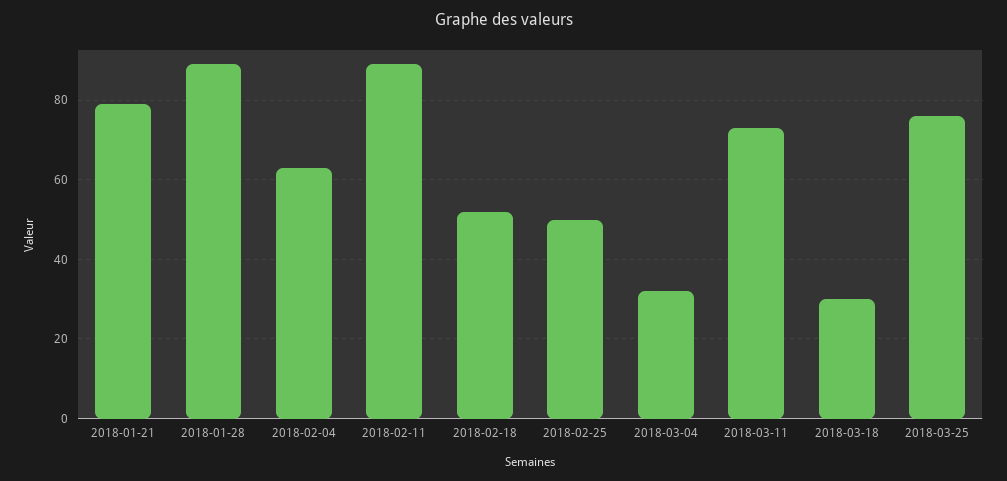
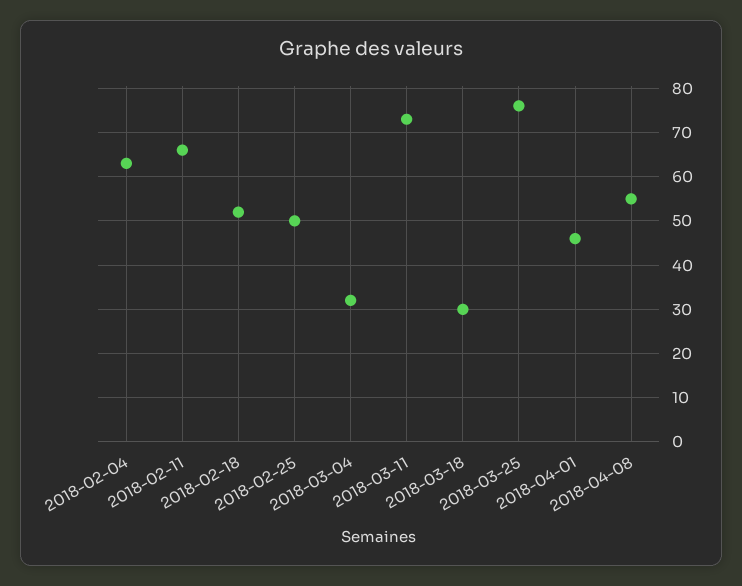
2018-01-21: 80 -> none
2018-01-28: 90 -> none
2018-02-11: 90 -> 65
2018-04-01: none -> 45
2018-04-08: none -> 55

